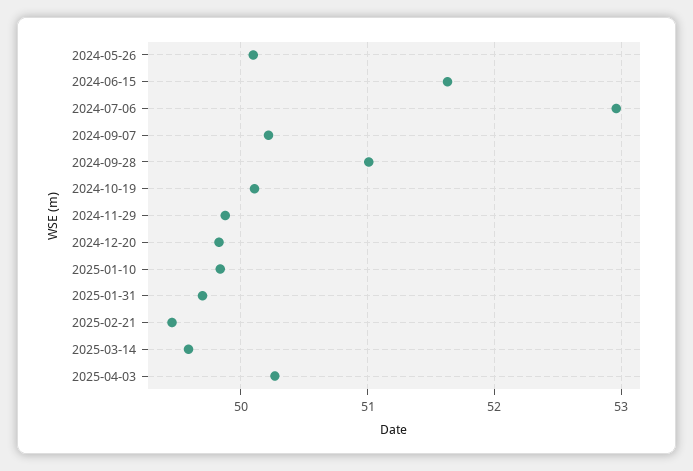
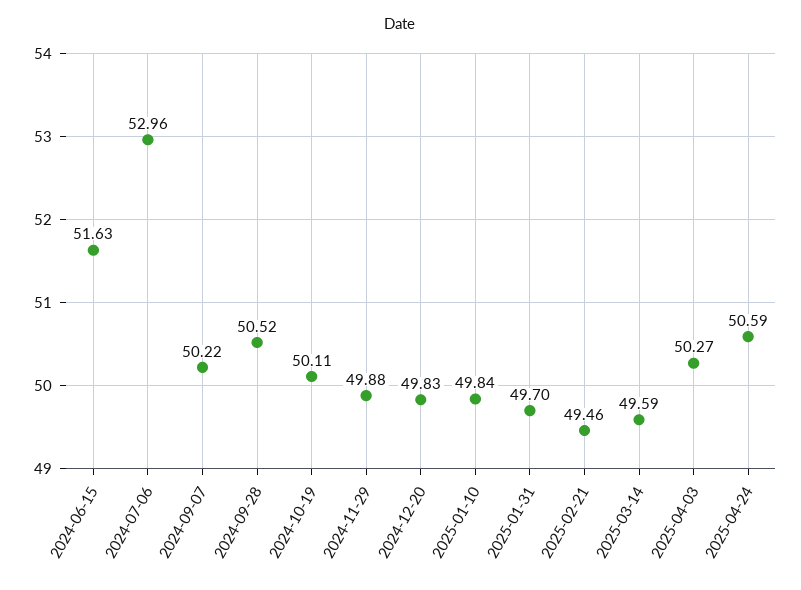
2024-05-26: 50.1 -> none
2024-09-28: 51 -> 50.52
2025-04-24: none -> 50.59

